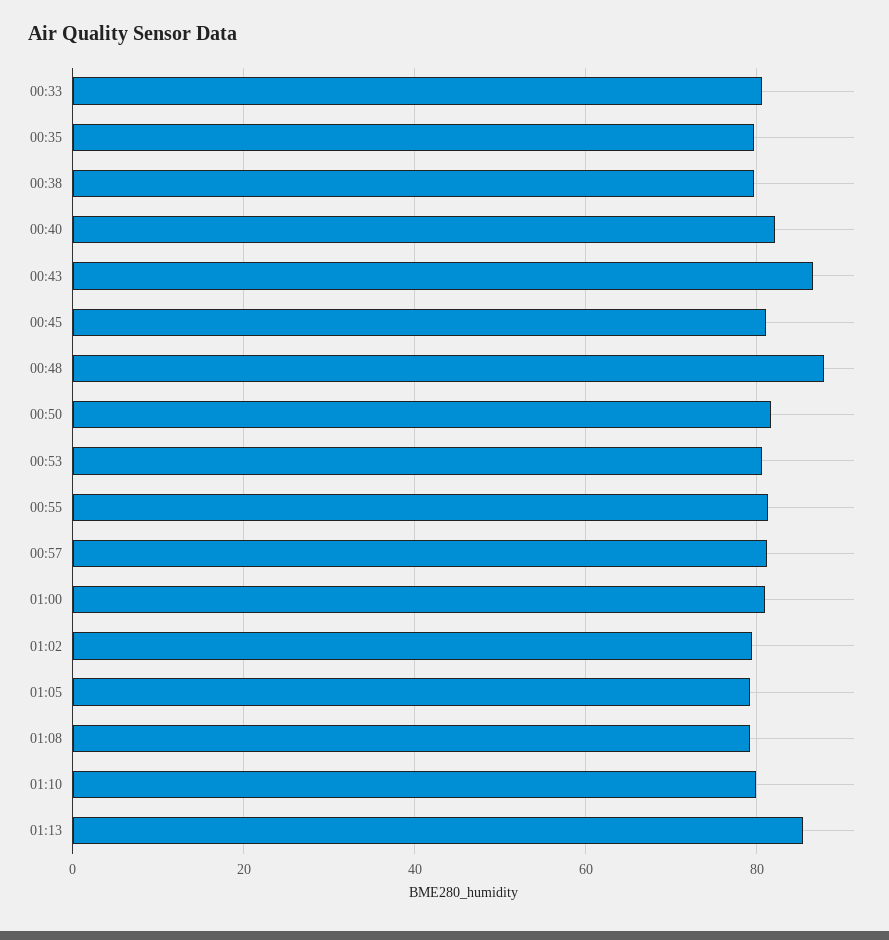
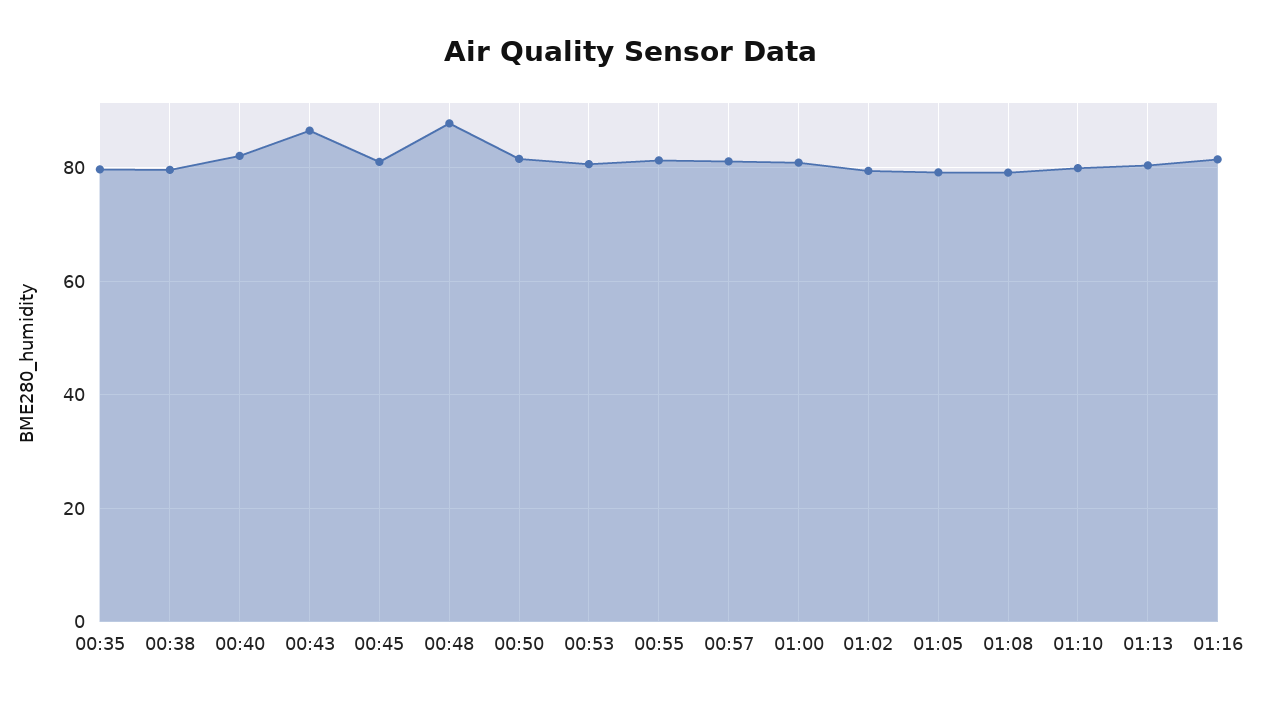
00:33: 80 -> none
01:13: 86 -> 80
01:16: none -> 82

